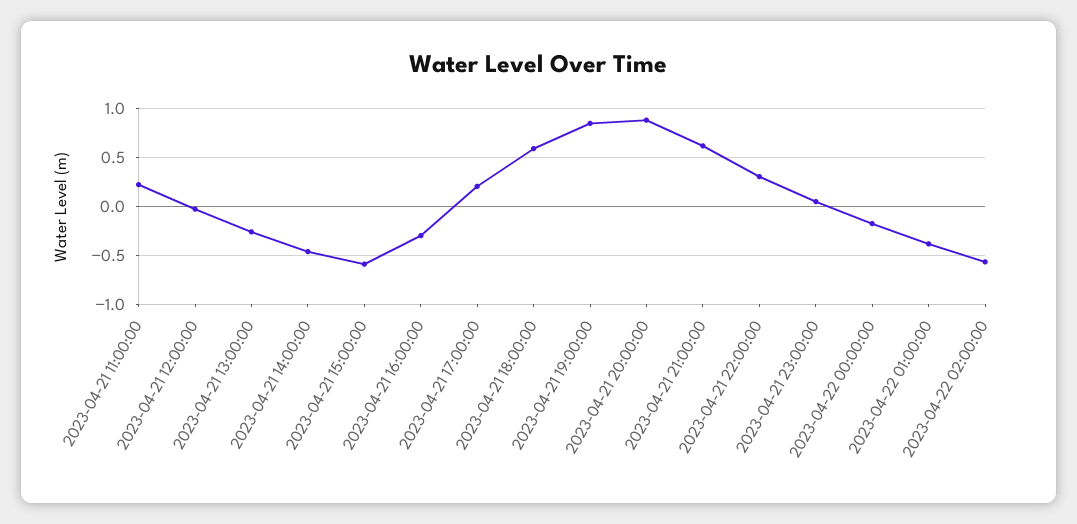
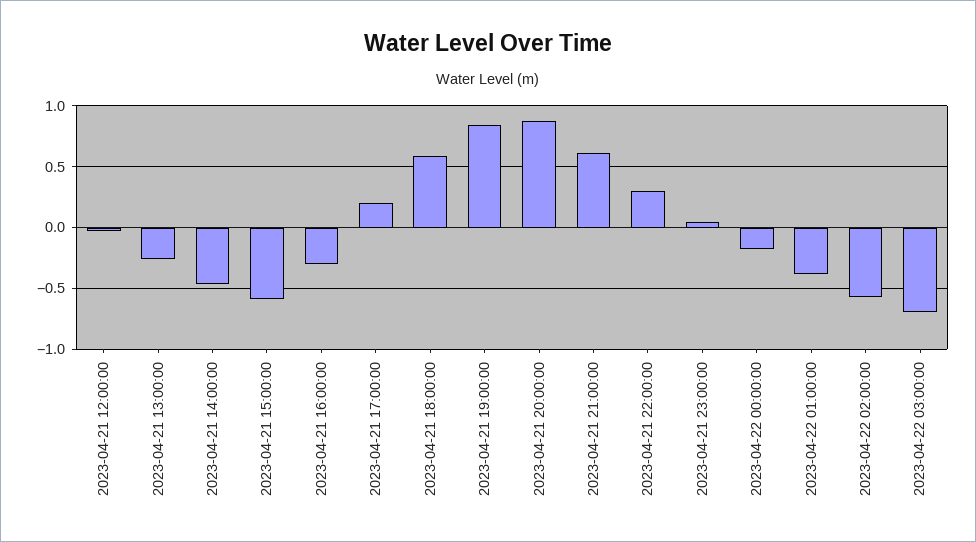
2023-04-21 11:00:00: 0.2 -> none
2023-04-22 03:00:00: none -> -0.7

